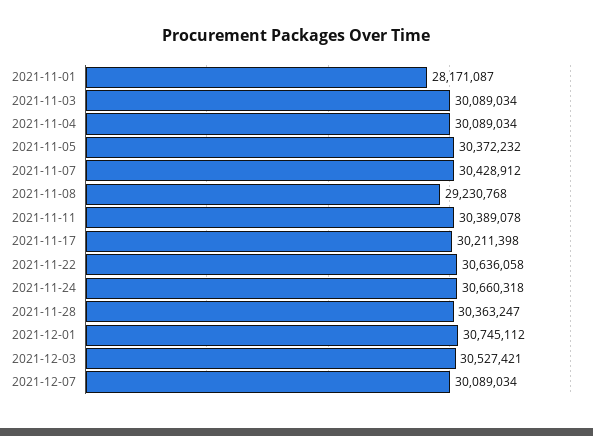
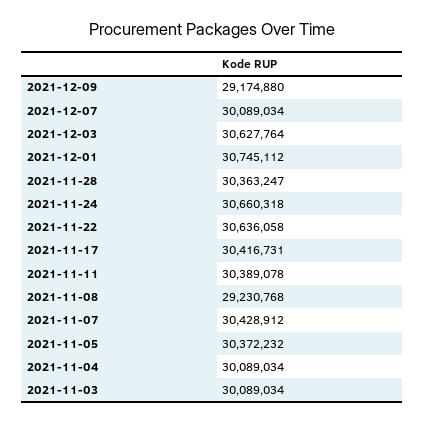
2021-11-01: 28171087 -> none
2021-11-17: 30211398 -> 30416731
2021-12-03: 30527421 -> 30627764
2021-12-09: none -> 29174880

